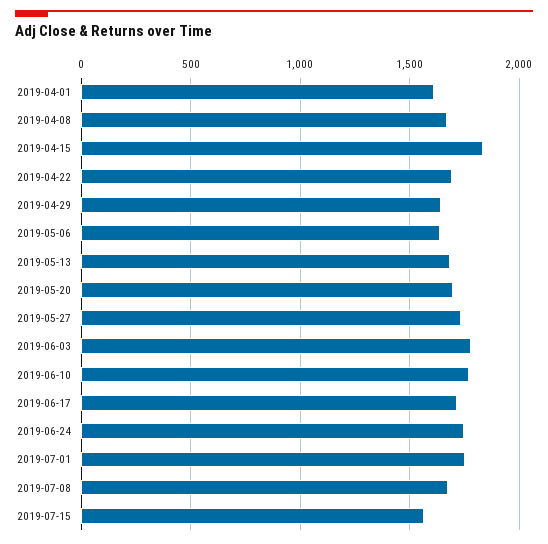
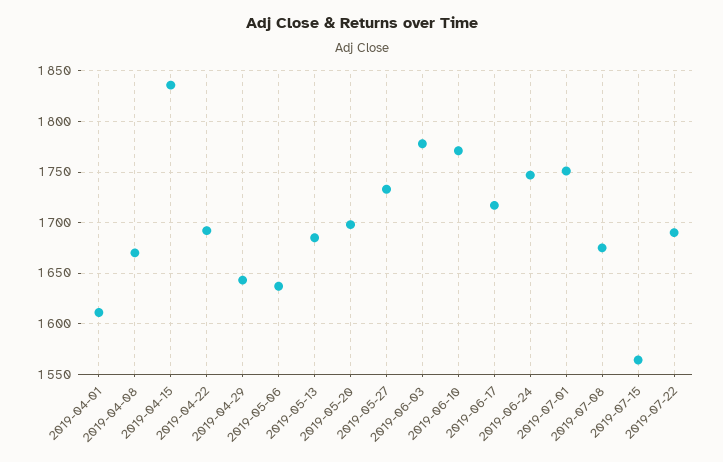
2019-07-22: none -> 1690

